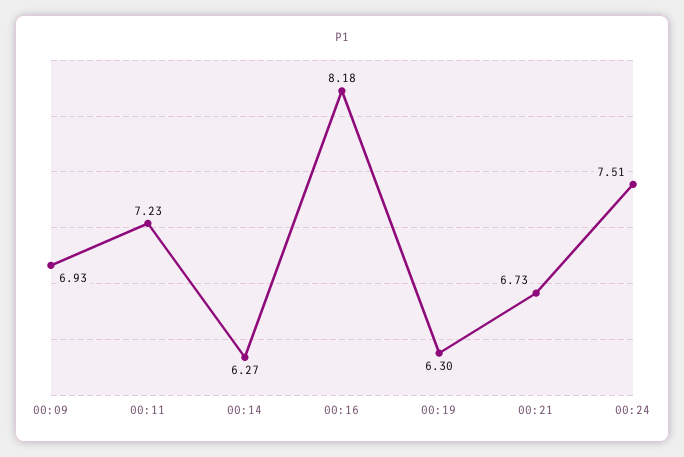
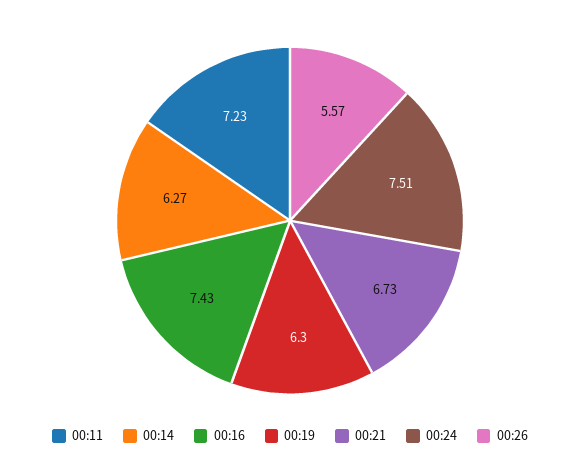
00:09: 6.93 -> none
00:16: 8.18 -> 7.43
00:26: none -> 5.57

